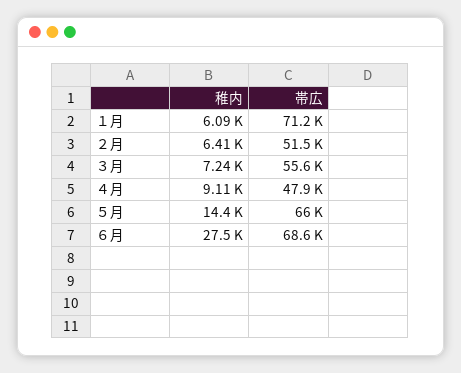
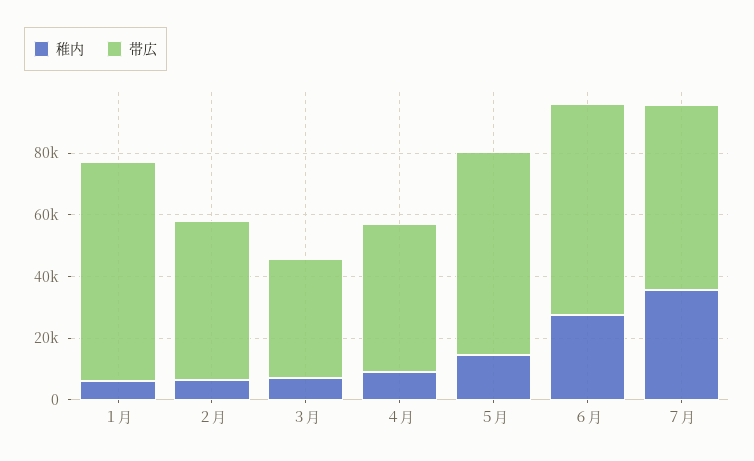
帯広, ３月: 55600 -> 40000
稚内, ７月: none -> 35000
帯広, ７月: none -> 60000

